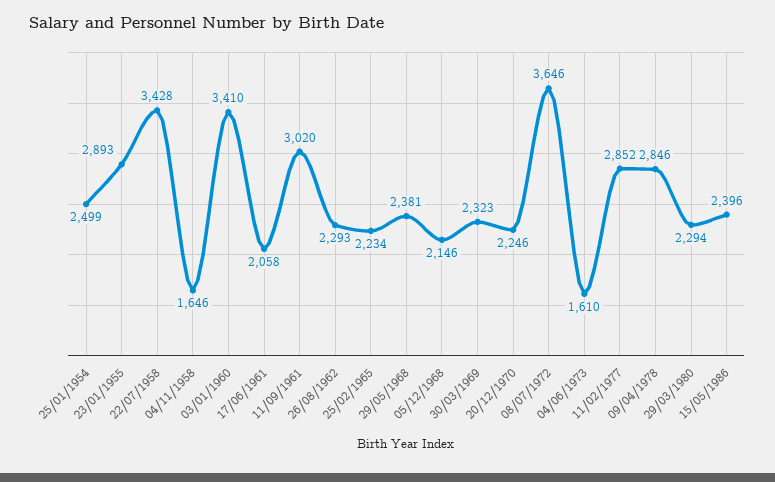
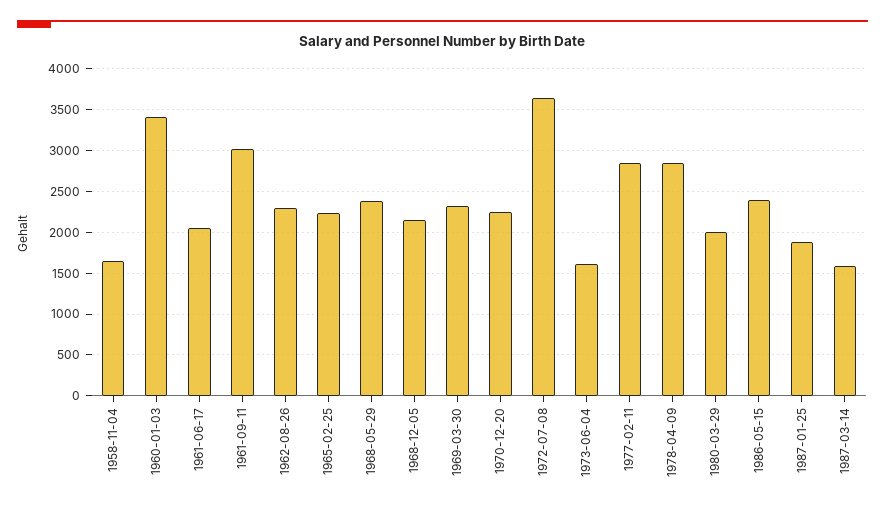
25/01/1954: 2499 -> none
23/01/1955: 2893 -> none
22/07/1958: 3428 -> none
29/03/1980: 2294 -> 2000
1987-01-25: none -> 1900
1987-03-14: none -> 1600

